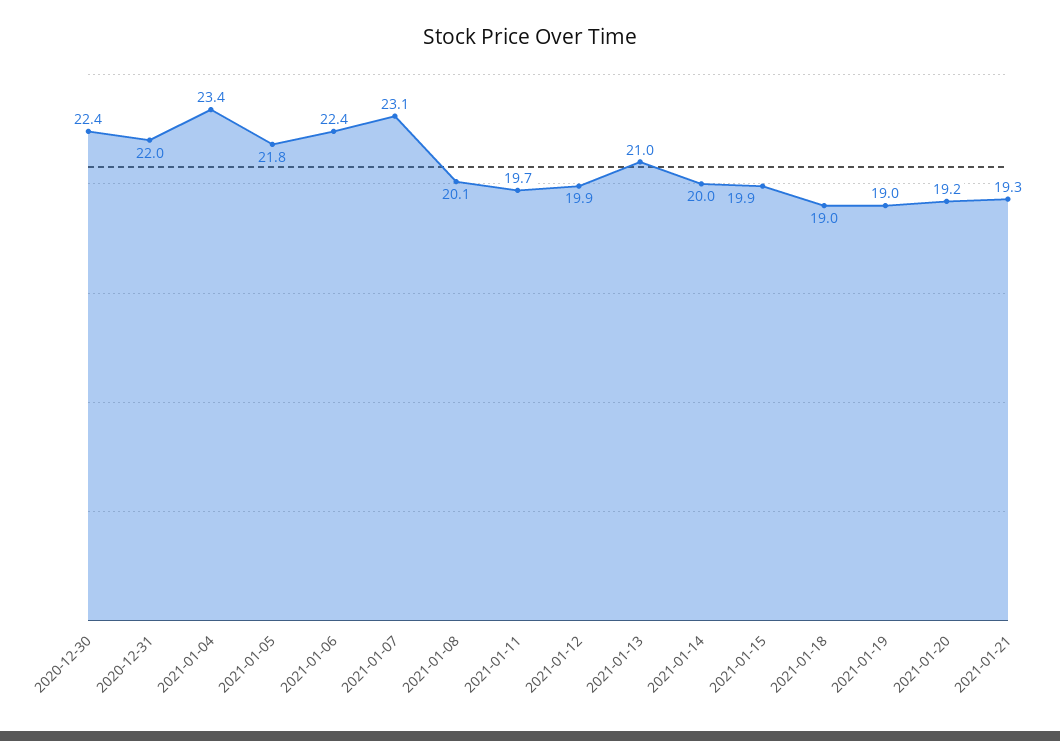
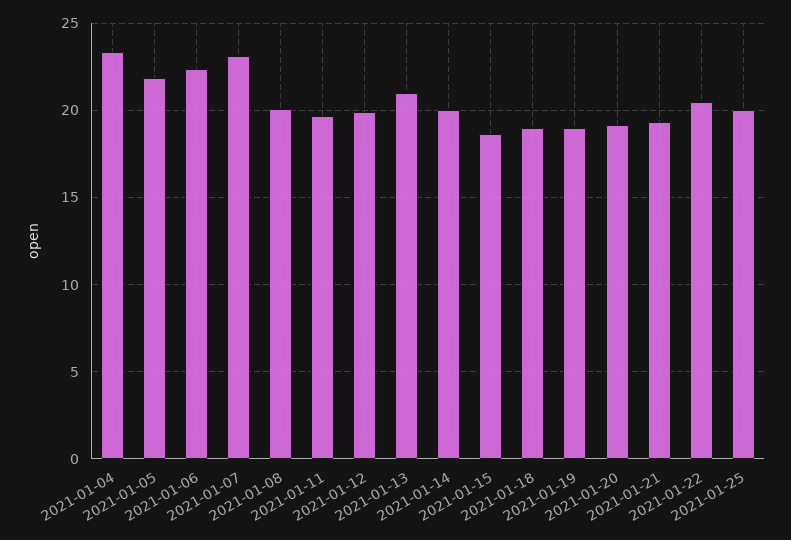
2020-12-30: 22.4 -> none
2020-12-31: 22 -> none
2021-01-15: 19.9 -> 18.5
2021-01-22: none -> 20.5
2021-01-25: none -> 20

